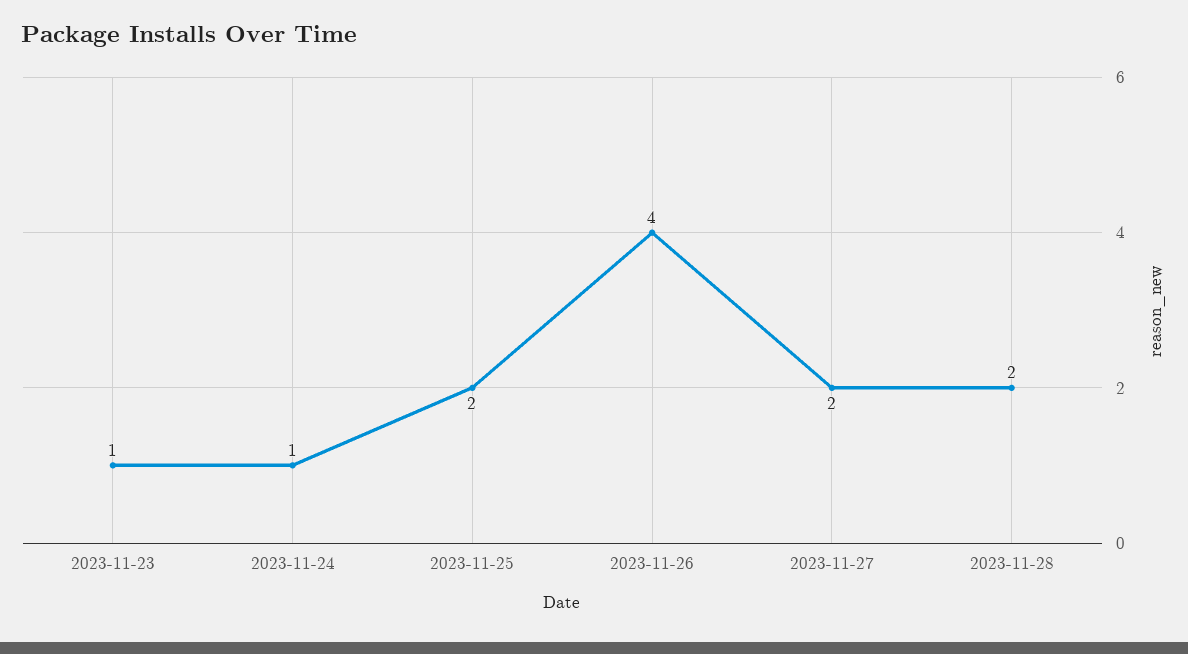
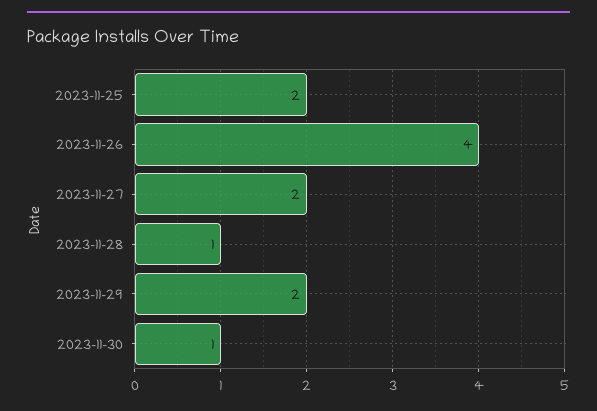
2023-11-23: 1 -> none
2023-11-24: 1 -> none
2023-11-28: 2 -> 1
2023-11-29: none -> 2
2023-11-30: none -> 1

